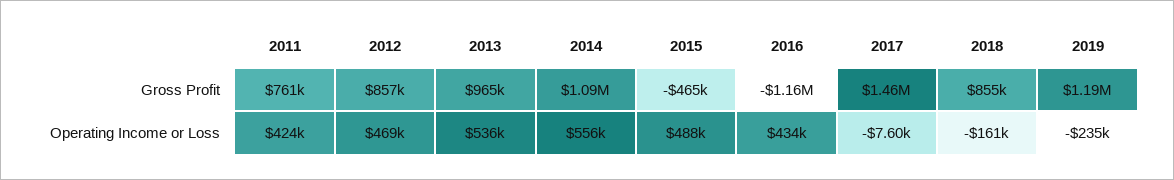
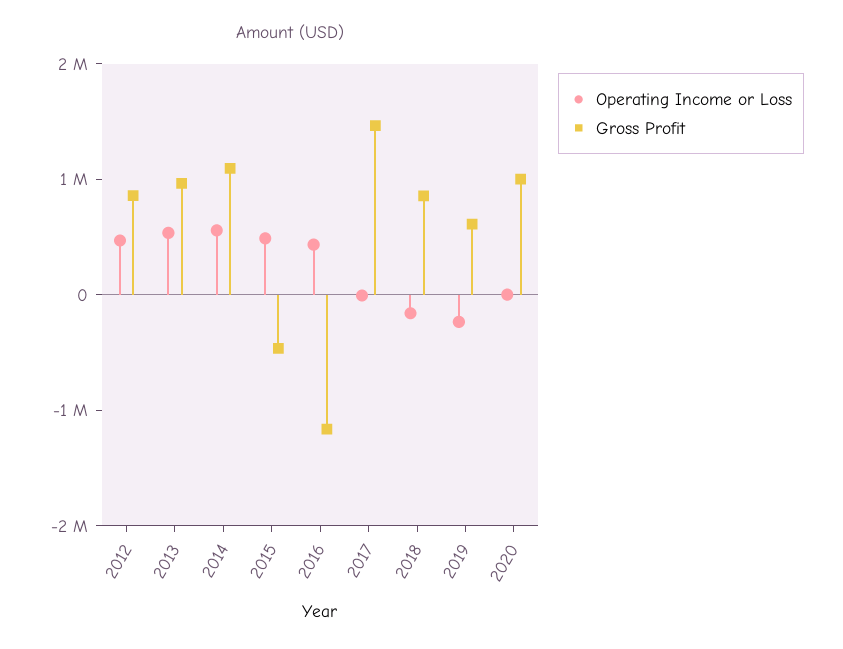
Gross Profit, 2011: 761000 -> none
Gross Profit, 2019: 1190000 -> 600000
Operating Income or Loss, 2011: 424000 -> none
Operating Income or Loss, 2020: none -> 0
Gross Profit, 2020: none -> 1000000

